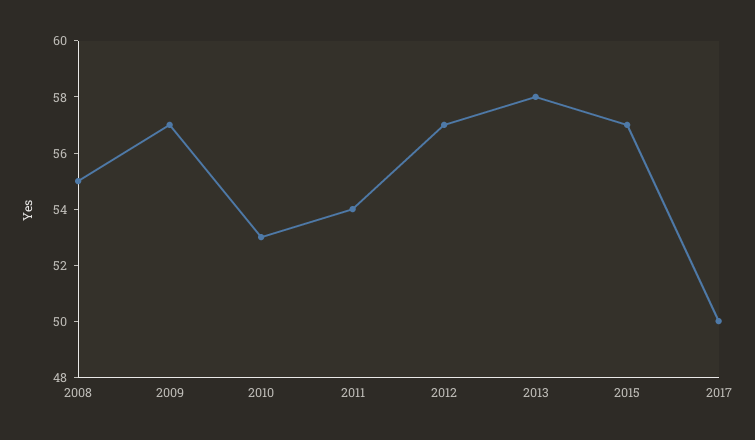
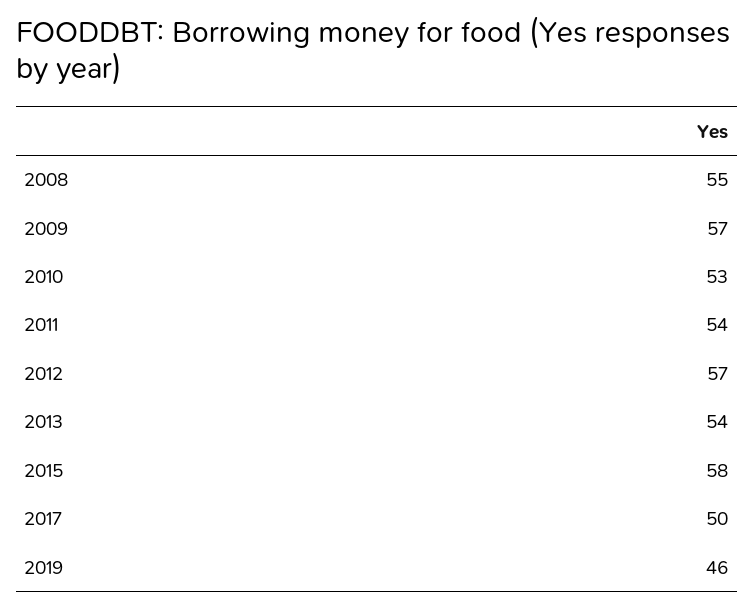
2013: 58 -> 54
2015: 57 -> 58
2019: none -> 46

